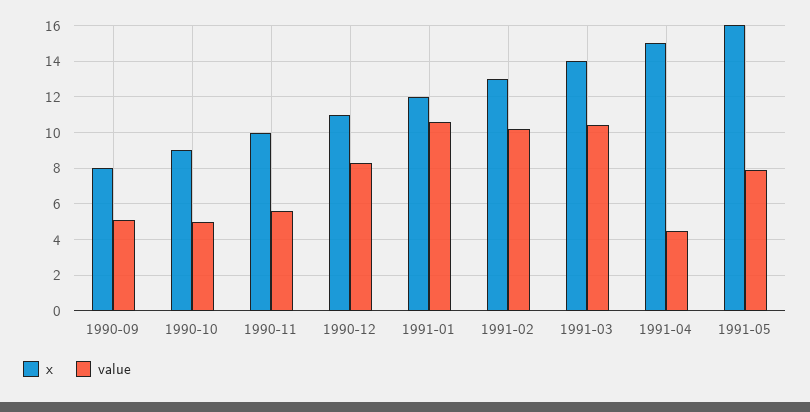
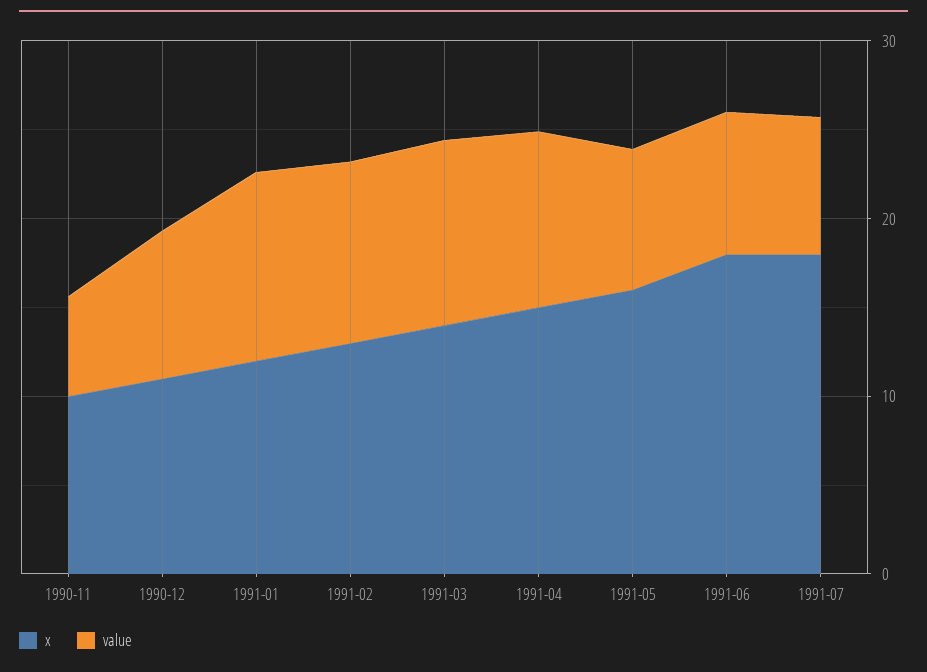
x, 1990-09: 8 -> none
value, 1990-09: 5 -> none
x, 1990-10: 9 -> none
value, 1990-10: 5 -> none
value, 1991-04: 4.5 -> 10
x, 1991-06: none -> 18
value, 1991-06: none -> 8
x, 1991-07: none -> 18
value, 1991-07: none -> 8

